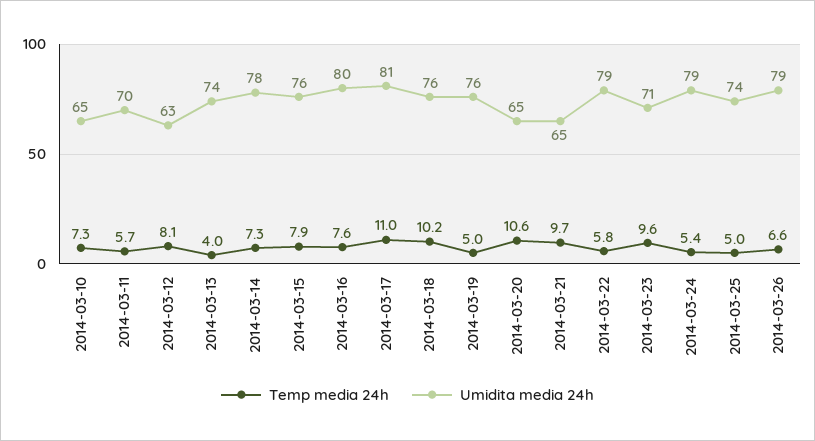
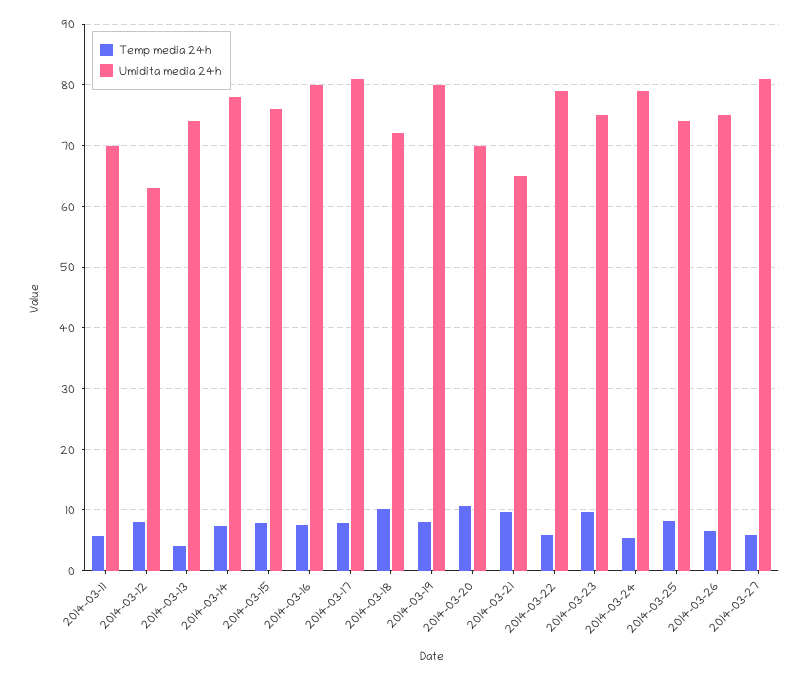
Temp media 24h, 2014-03-10: 7.3 -> none
Umidita media 24h, 2014-03-10: 65 -> none
Temp media 24h, 2014-03-17: 11 -> 8
Umidita media 24h, 2014-03-18: 76 -> 72
Temp media 24h, 2014-03-19: 5 -> 8
Umidita media 24h, 2014-03-19: 76 -> 80
Umidita media 24h, 2014-03-20: 65 -> 70
Umidita media 24h, 2014-03-23: 71 -> 75
Temp media 24h, 2014-03-25: 5 -> 8
Umidita media 24h, 2014-03-26: 79 -> 75
Temp media 24h, 2014-03-27: none -> 6
Umidita media 24h, 2014-03-27: none -> 81

